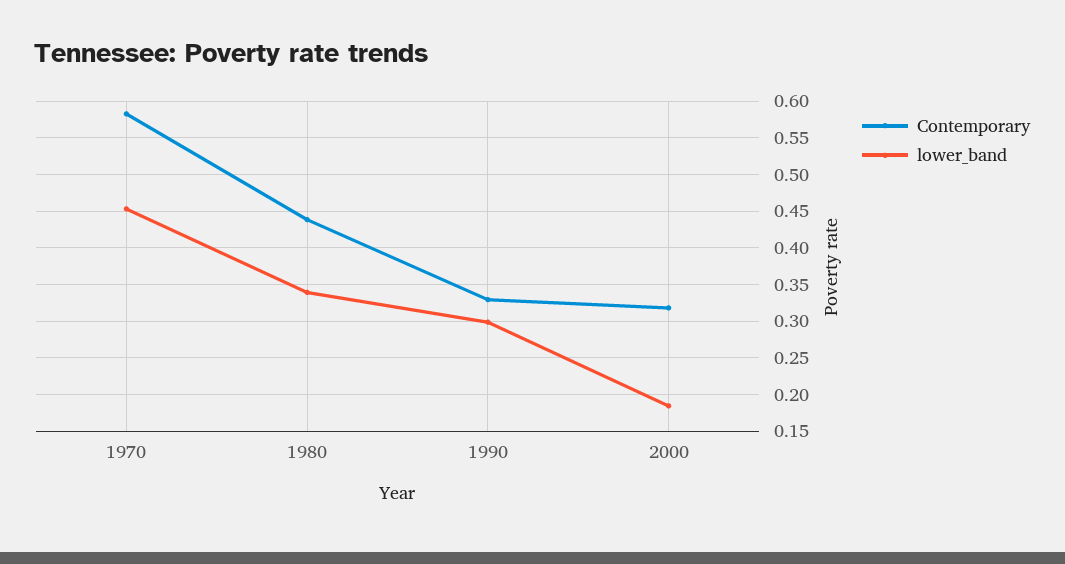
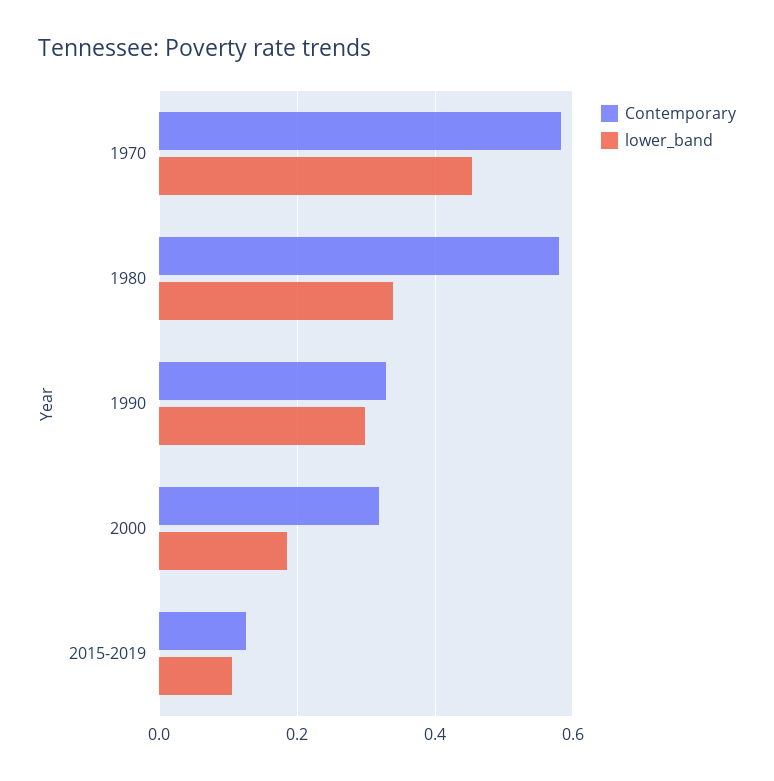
Contemporary, 1980: 0.44 -> 0.58
Contemporary, 2015-2019: none -> 0.12
lower_band, 2015-2019: none -> 0.1

